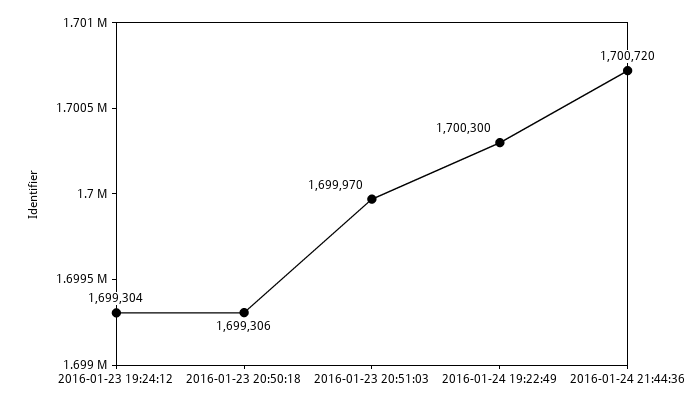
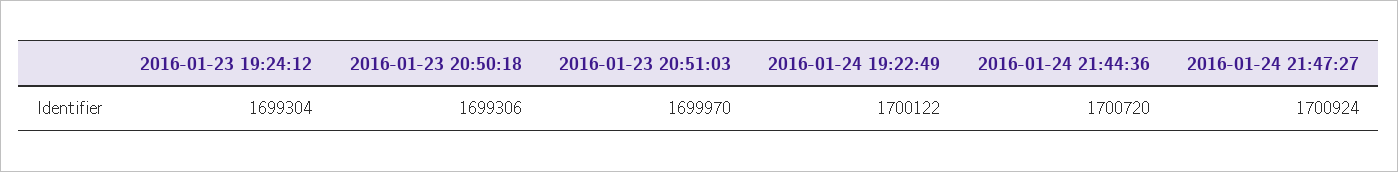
2016-01-24 19:22:49: 1700300 -> 1700122
2016-01-24 21:47:27: none -> 1700924

